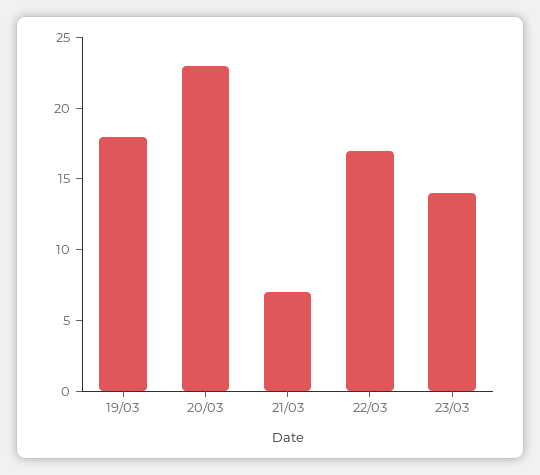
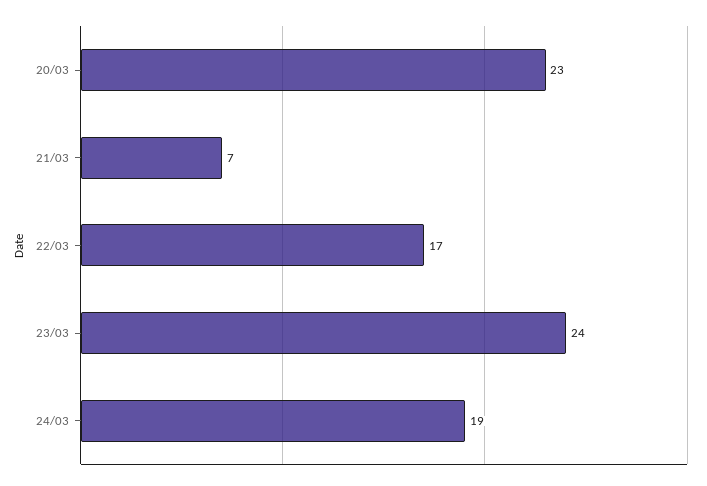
19/03: 18 -> none
23/03: 14 -> 24
24/03: none -> 19

